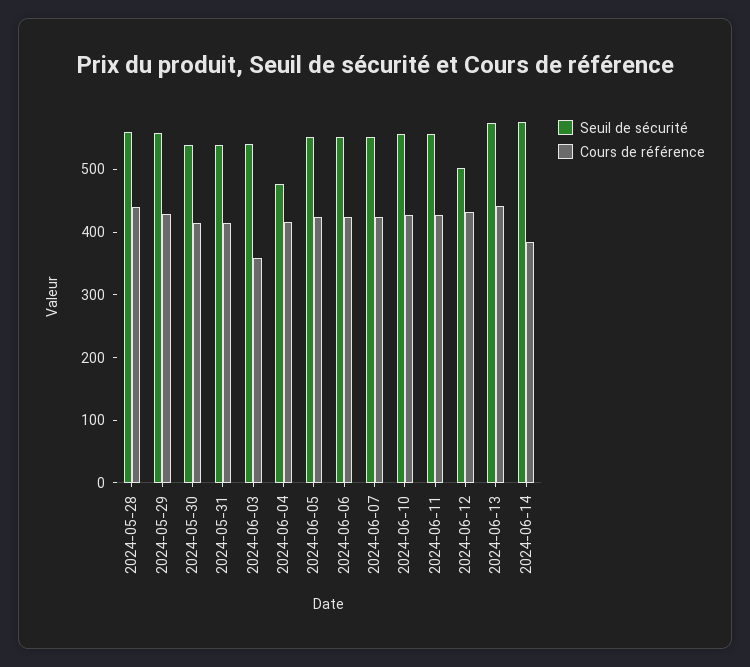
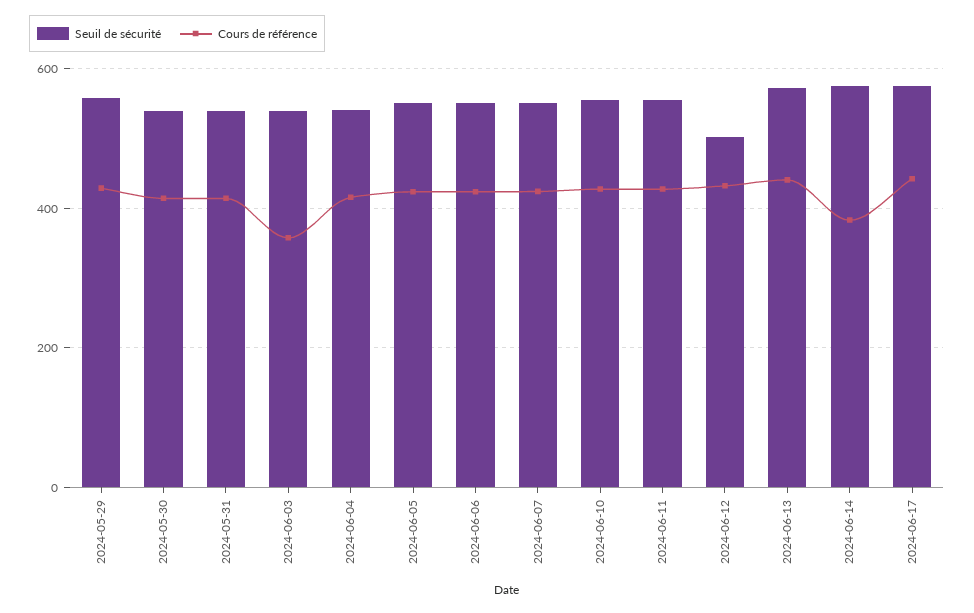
Seuil de sécurité, 2024-05-28: 560 -> none
Cours de référence, 2024-05-28: 440 -> none
Seuil de sécurité, 2024-06-04: 480 -> 540
Seuil de sécurité, 2024-06-17: none -> 580
Cours de référence, 2024-06-17: none -> 440

